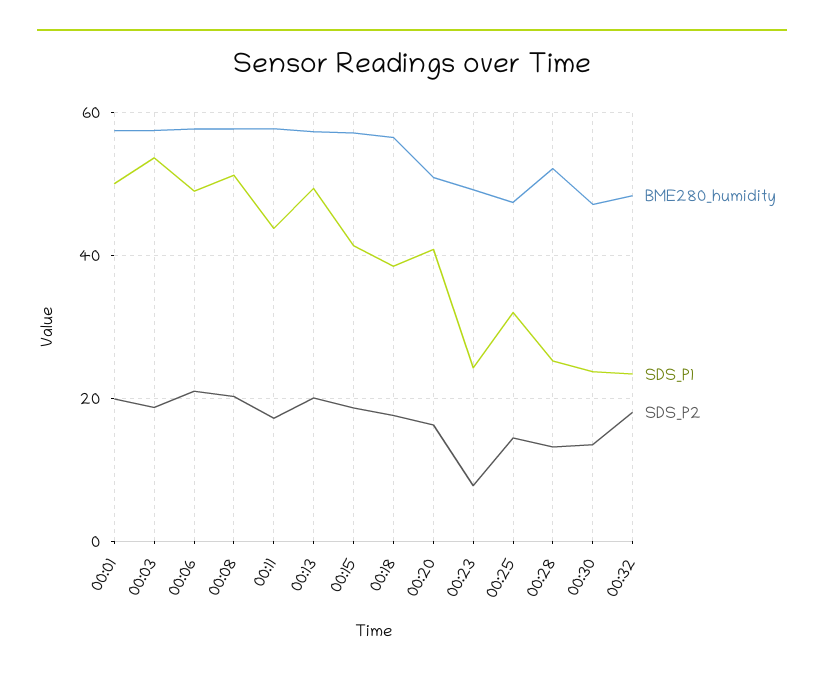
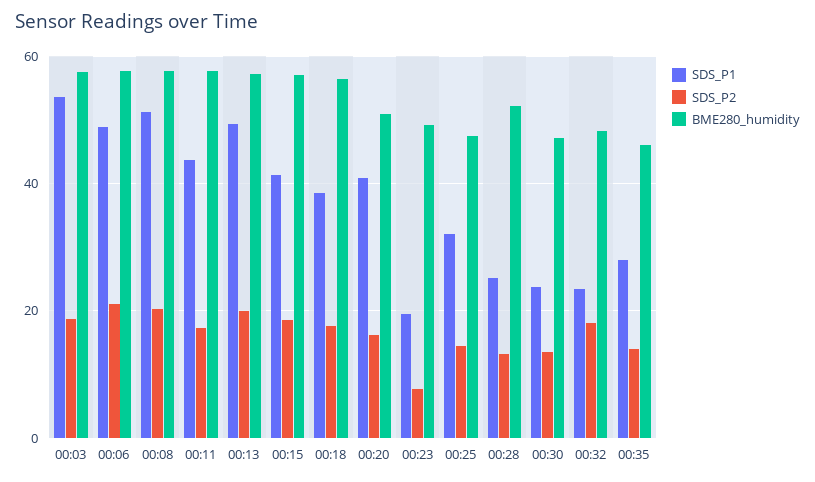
BME280_humidity, 00:01: 58 -> none
SDS_P1, 00:01: 50 -> none
SDS_P2, 00:01: 20 -> none
SDS_P1, 00:23: 24 -> 20
SDS_P1, 00:35: none -> 28
SDS_P2, 00:35: none -> 14
BME280_humidity, 00:35: none -> 46

